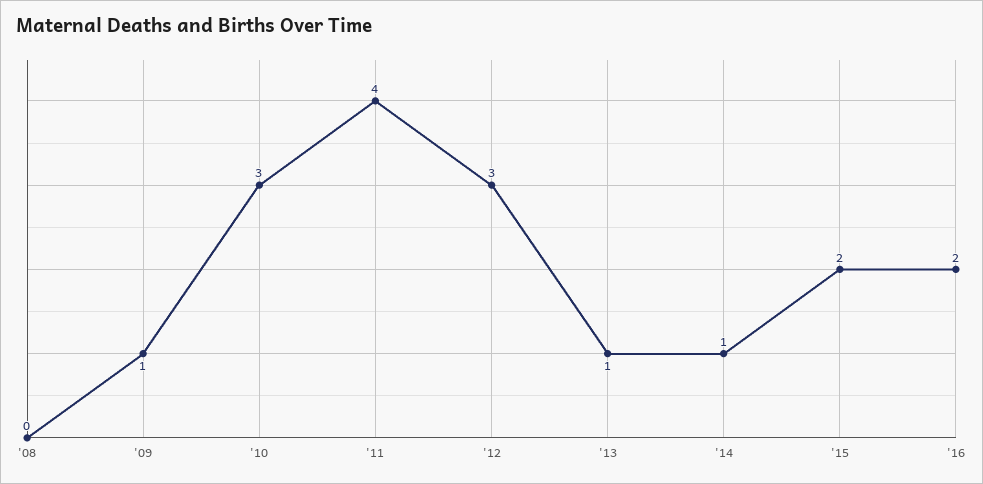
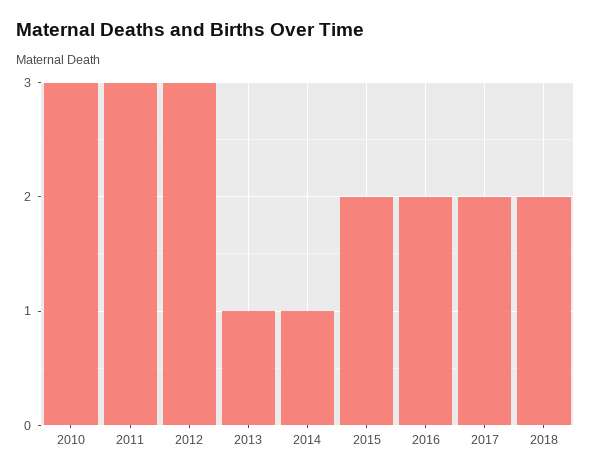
'08: 0 -> none
'09: 1 -> none
'11: 4 -> 3
2017: none -> 2
2018: none -> 2

